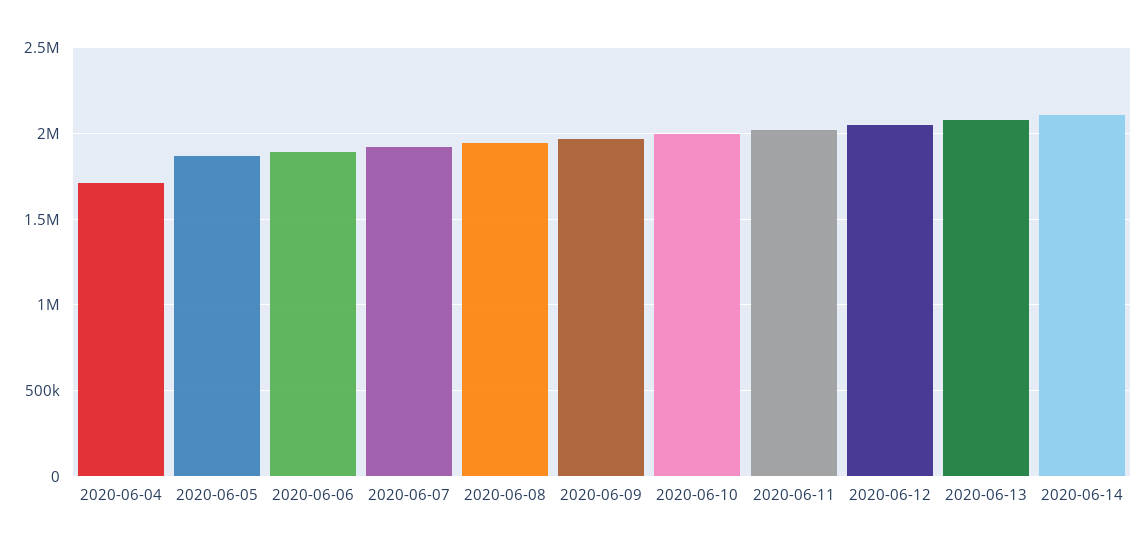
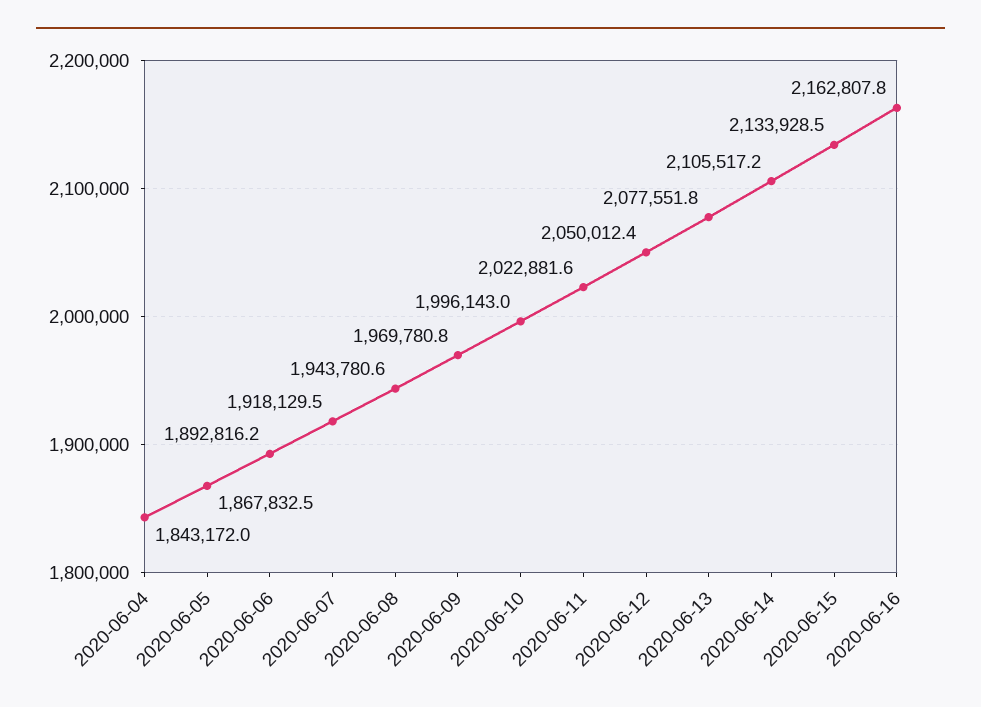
2020-06-04: 1700000 -> 1843172
2020-06-15: none -> 2133928.5
2020-06-16: none -> 2162807.8

